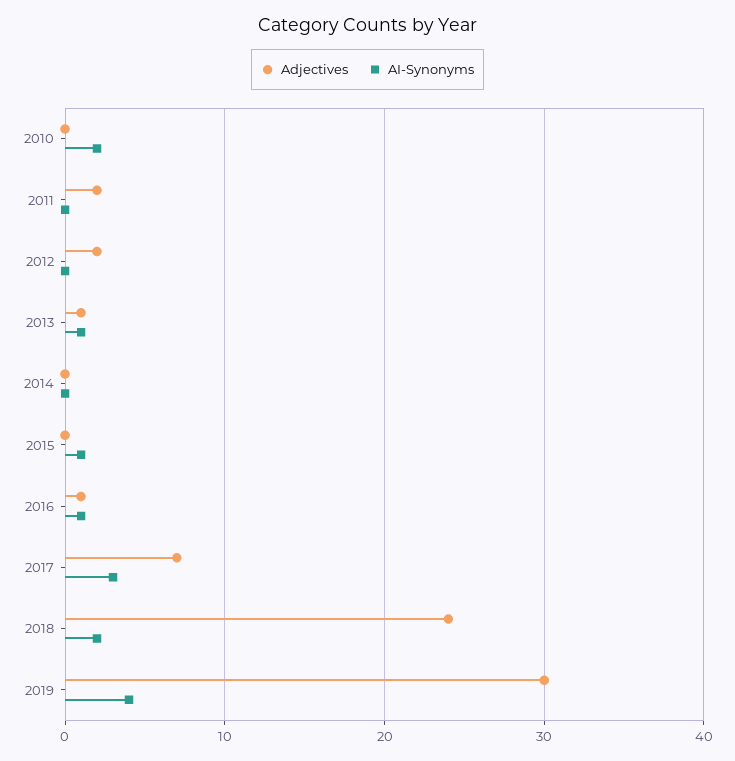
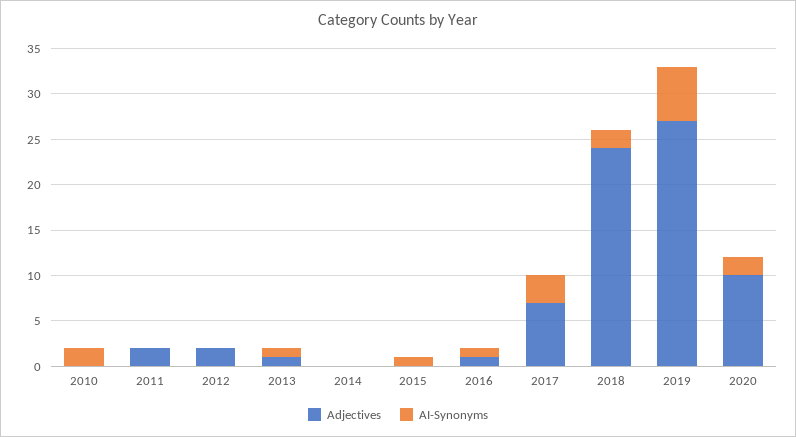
Adjectives, 2019: 30 -> 27
AI-Synonyms, 2019: 4 -> 6
Adjectives, 2020: none -> 10
AI-Synonyms, 2020: none -> 2

